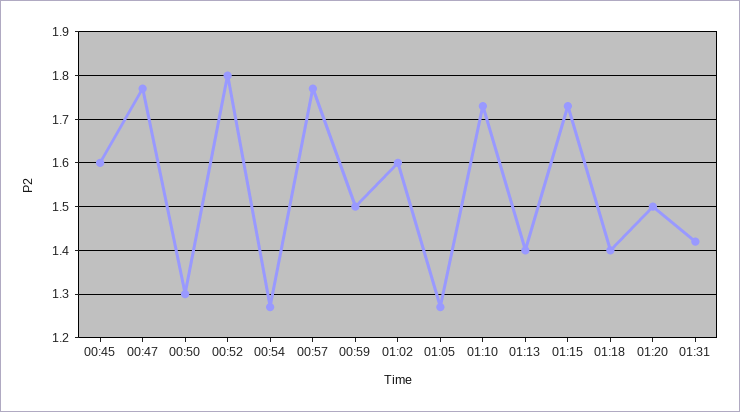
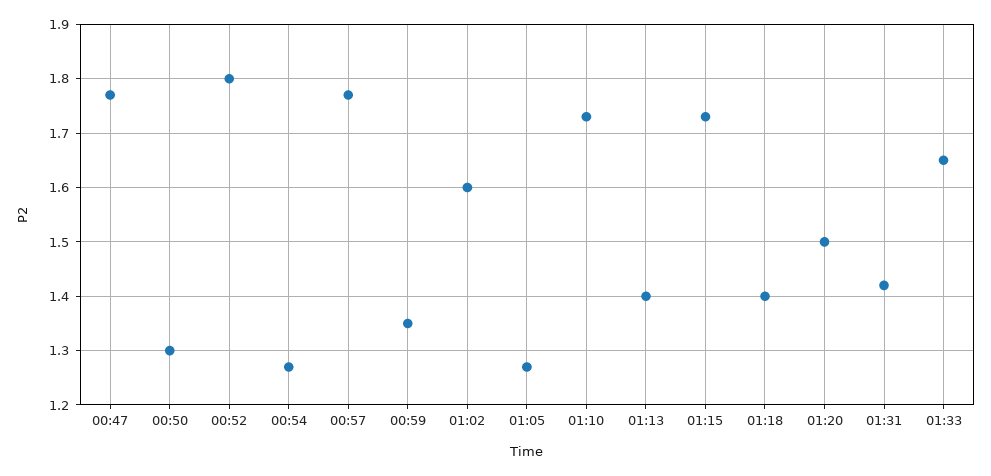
00:45: 1.6 -> none
00:59: 1.5 -> 1.35
01:33: none -> 1.65

